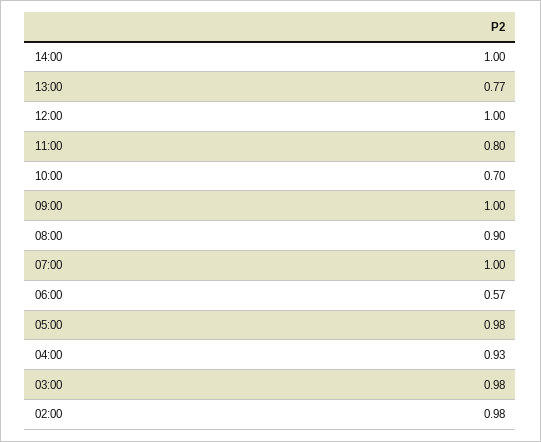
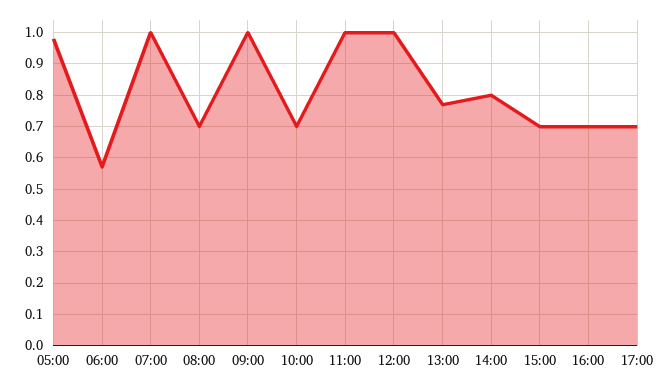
14:00: 1 -> 0.8
11:00: 0.8 -> 1
08:00: 0.9 -> 0.7
04:00: 0.93 -> none
03:00: 0.98 -> none
02:00: 0.98 -> none
15:00: none -> 0.7
16:00: none -> 0.7
17:00: none -> 0.7

